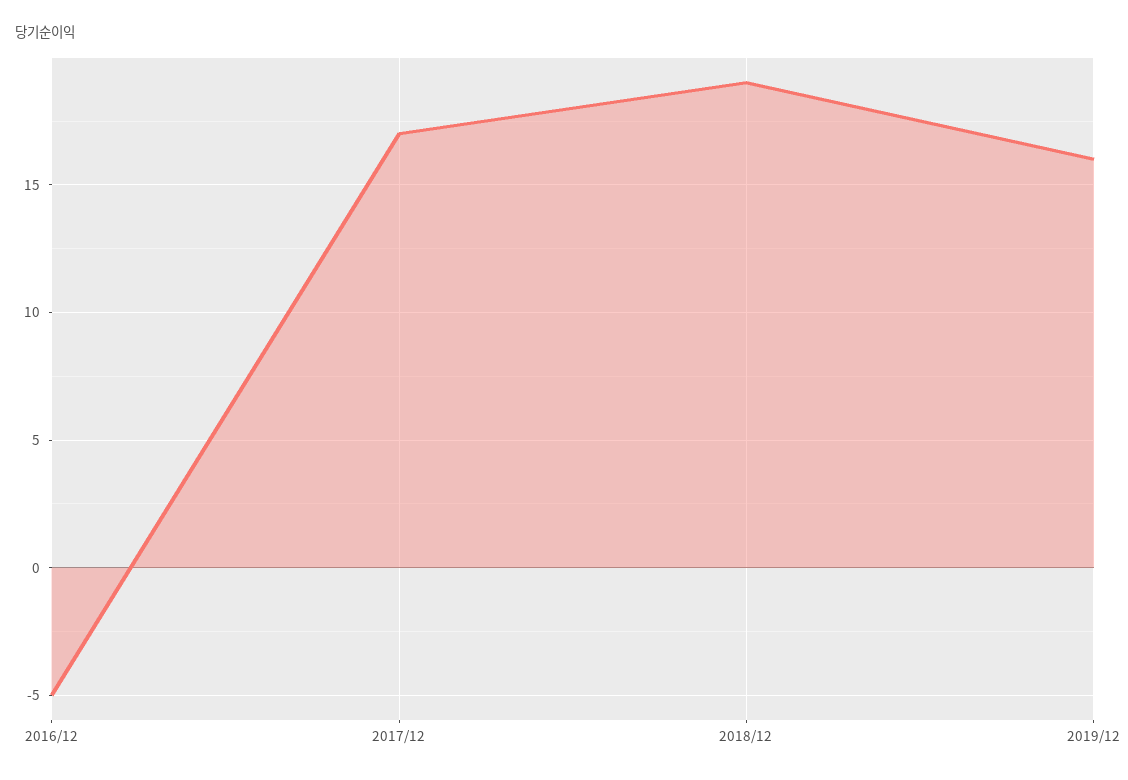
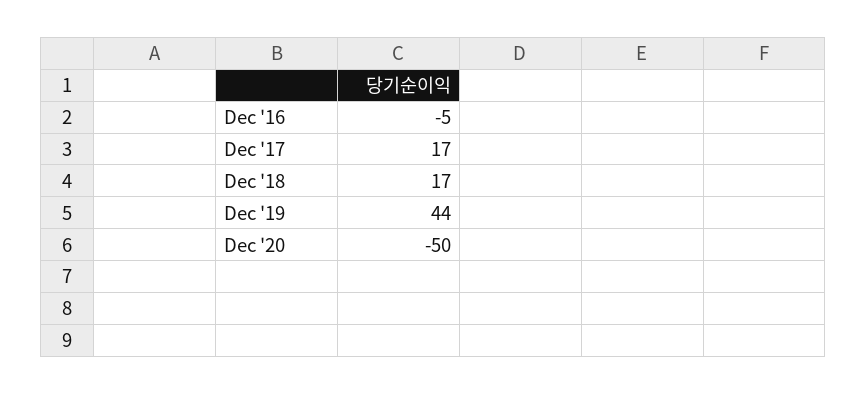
2018/12: 19 -> 17
2019/12: 16 -> 44
Dec '20: none -> -50

